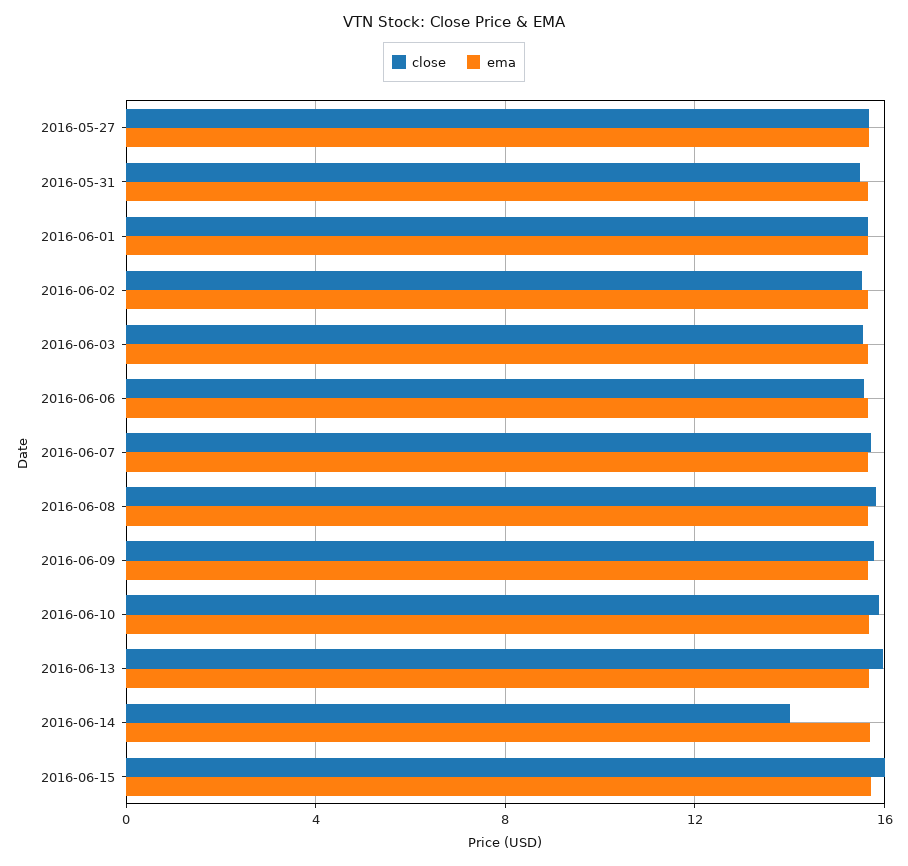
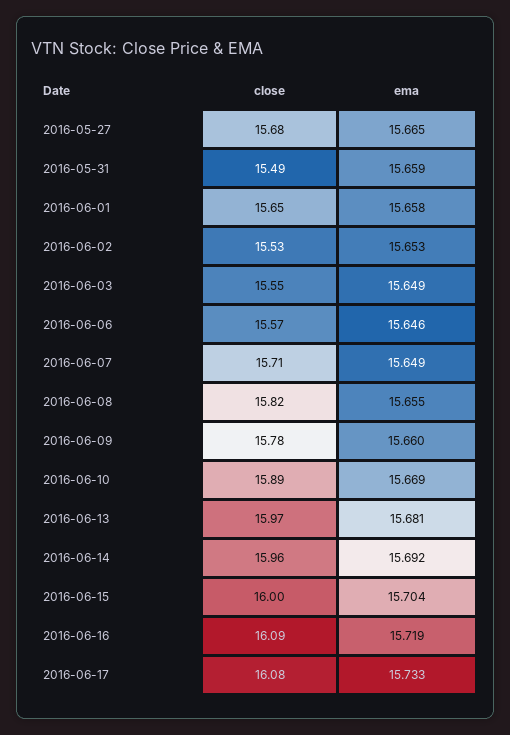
close, 2016-06-14: 14 -> 15.96
close, 2016-06-16: none -> 16.09
ema, 2016-06-16: none -> 15.719
close, 2016-06-17: none -> 16.08
ema, 2016-06-17: none -> 15.733

